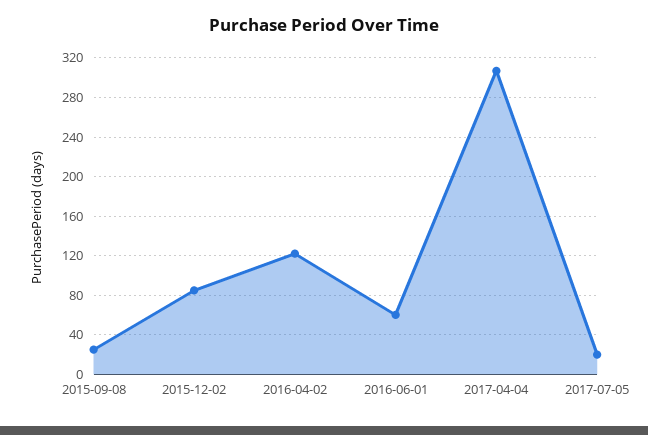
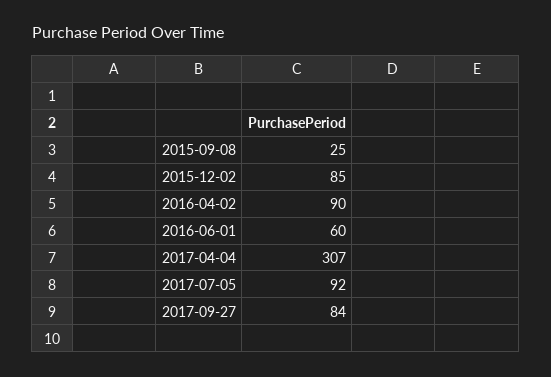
2016-04-02: 120 -> 90
2017-07-05: 20 -> 92
2017-09-27: none -> 84

